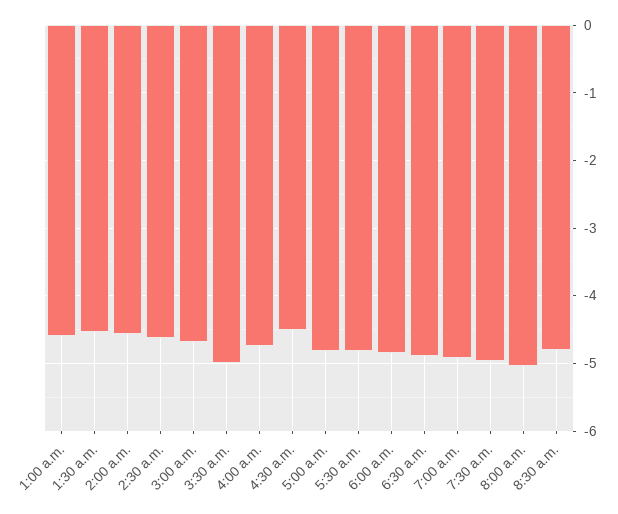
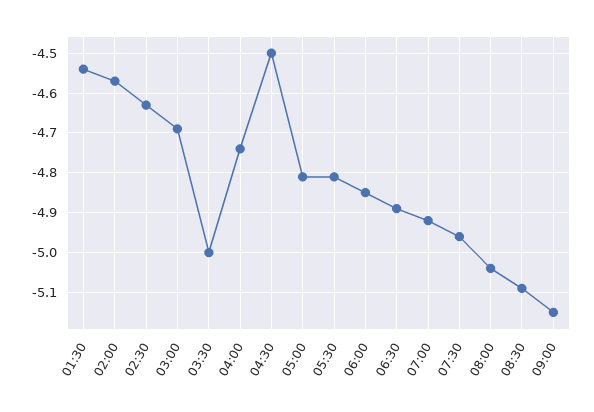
1:00 a.m.: -4.6 -> none
8:30 a.m.: -4.8 -> -5.1
09:00: none -> -5.15

